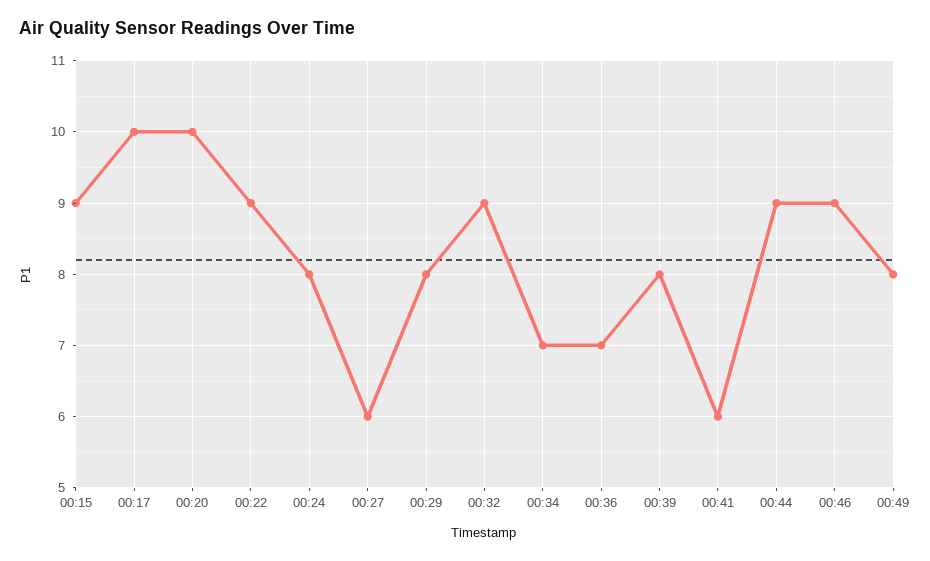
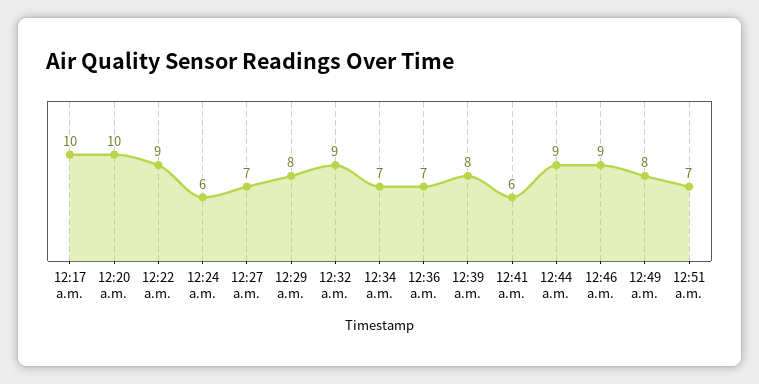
00:15: 9 -> none
00:24: 8 -> 6
00:27: 6 -> 7
12:51 a.m.: none -> 7

